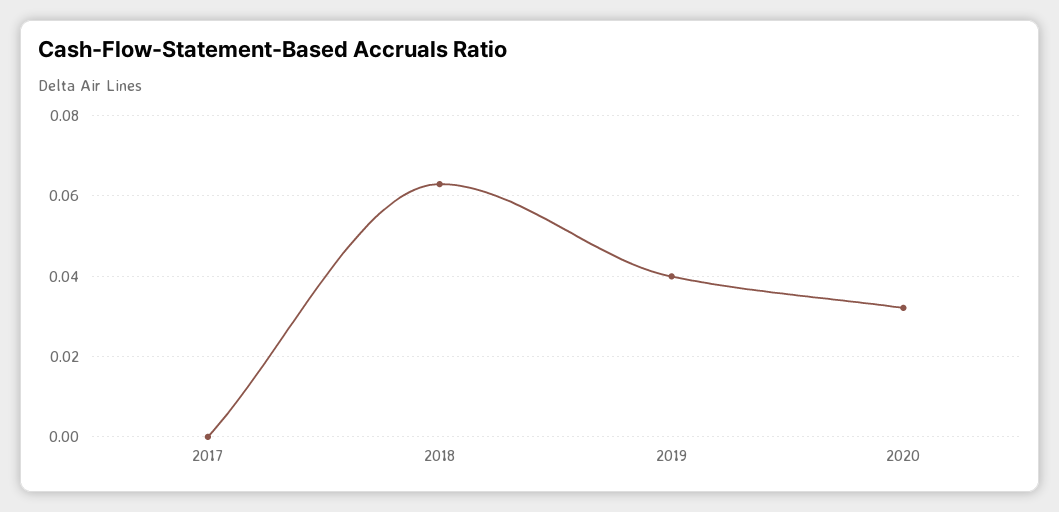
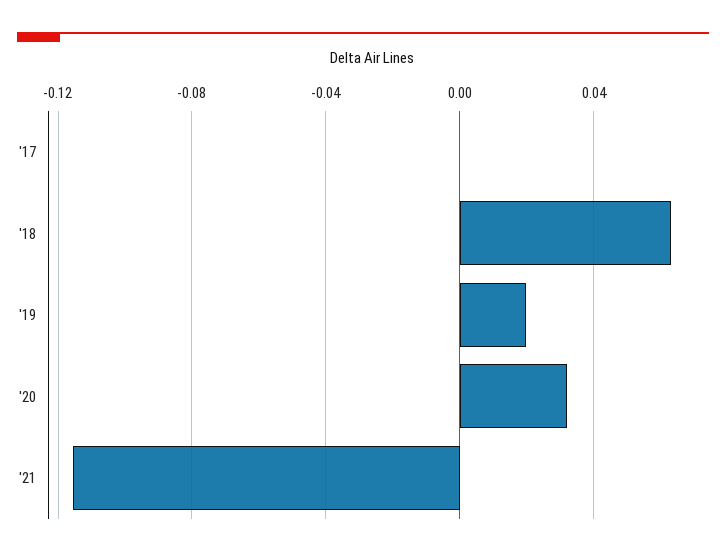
2019: 0.04 -> 0.02
'21: none -> -0.115

